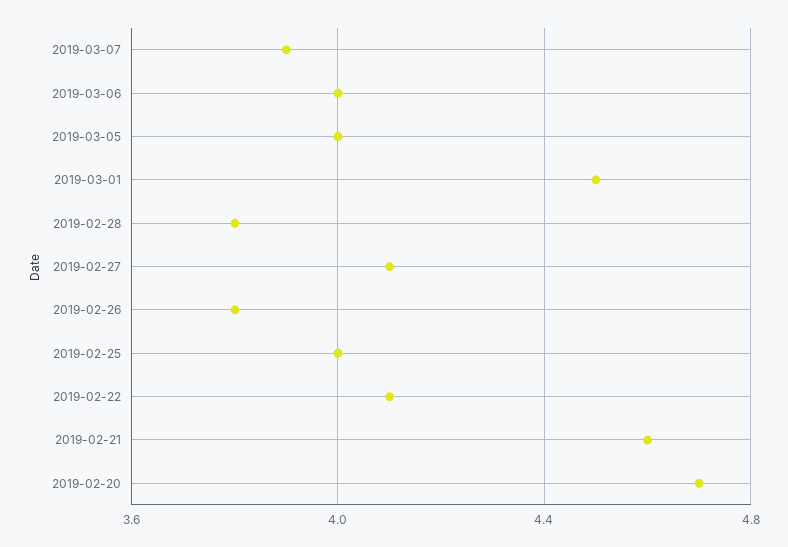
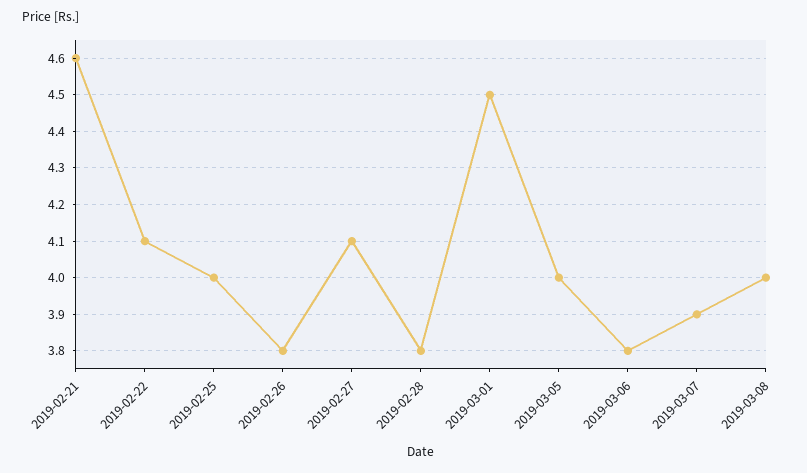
2019-03-06: 4 -> 3.8
2019-02-20: 4.7 -> none
2019-03-08: none -> 4

